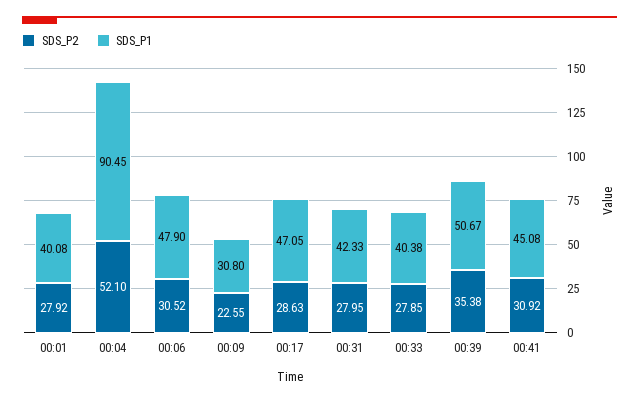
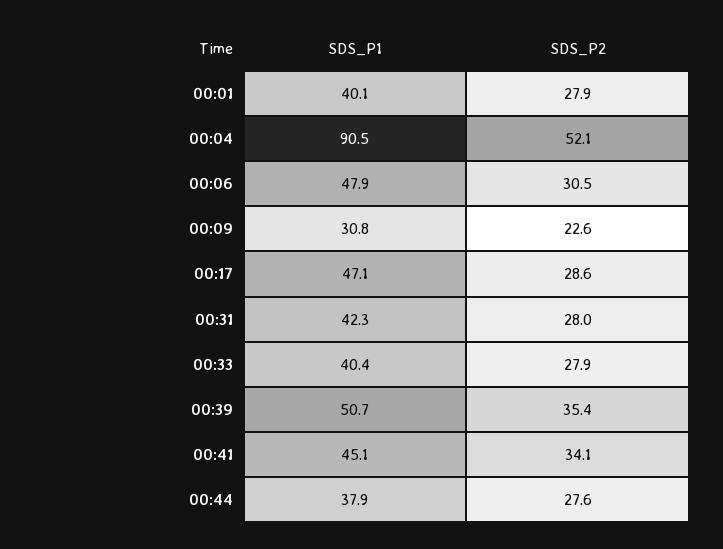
SDS_P2, 00:41: 30.92 -> 34.1
SDS_P1, 00:44: none -> 37.9
SDS_P2, 00:44: none -> 27.6

